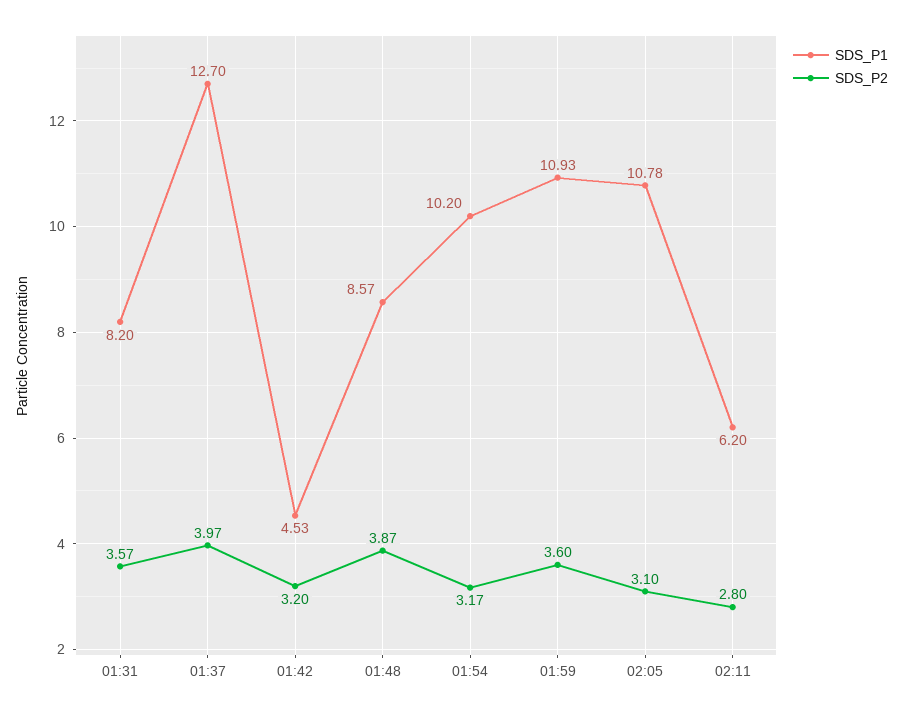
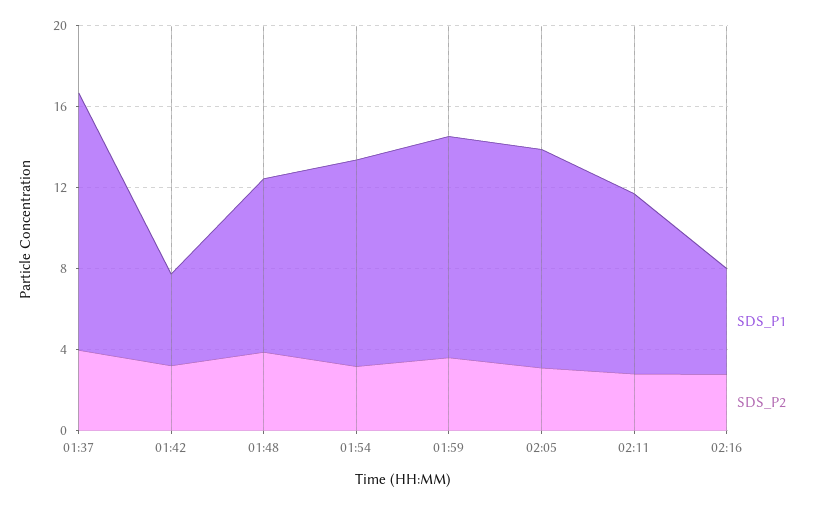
SDS_P1, 01:31: 8.2 -> none
SDS_P2, 01:31: 3.57 -> none
SDS_P1, 02:11: 6.2 -> 9
SDS_P1, 02:16: none -> 5
SDS_P2, 02:16: none -> 3

